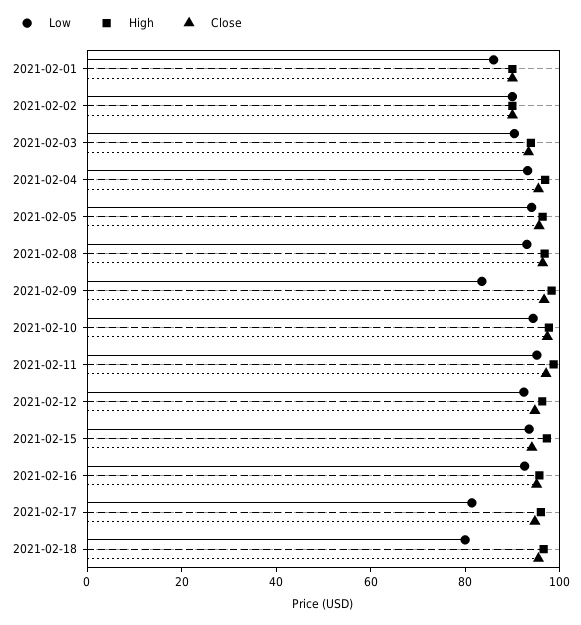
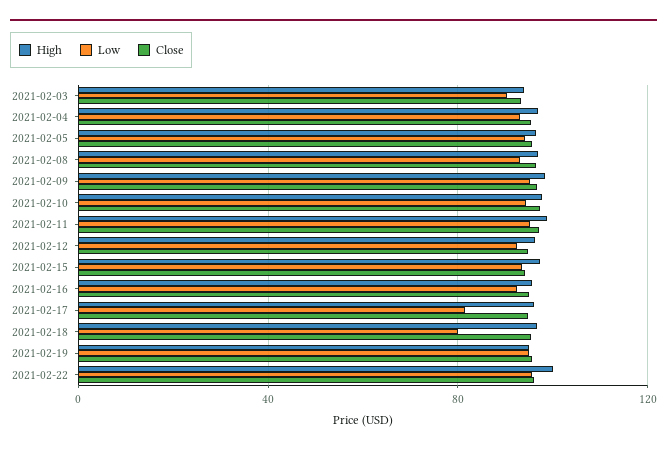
Low, 2021-02-01: 85 -> none
High, 2021-02-01: 90 -> none
Close, 2021-02-01: 90 -> none
Low, 2021-02-02: 90 -> none
High, 2021-02-02: 90 -> none
Close, 2021-02-02: 90 -> none
Low, 2021-02-09: 85 -> 95
High, 2021-02-19: none -> 95
Low, 2021-02-19: none -> 95
Close, 2021-02-19: none -> 95
High, 2021-02-22: none -> 100
Low, 2021-02-22: none -> 95
Close, 2021-02-22: none -> 95

